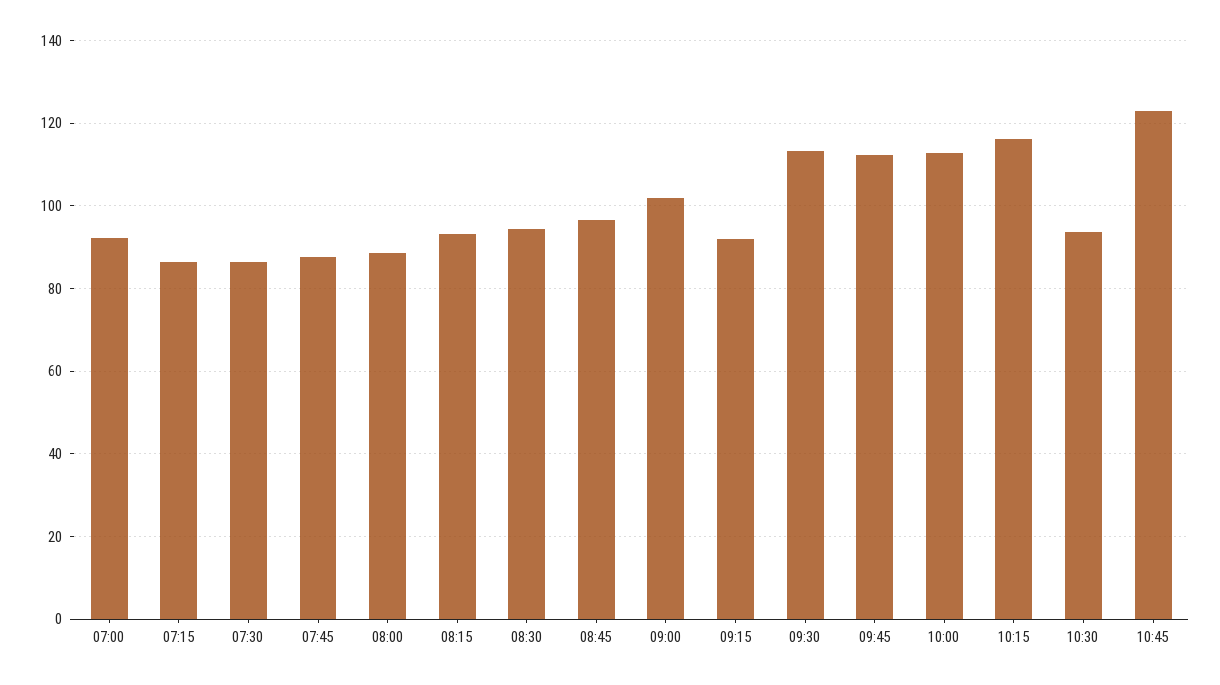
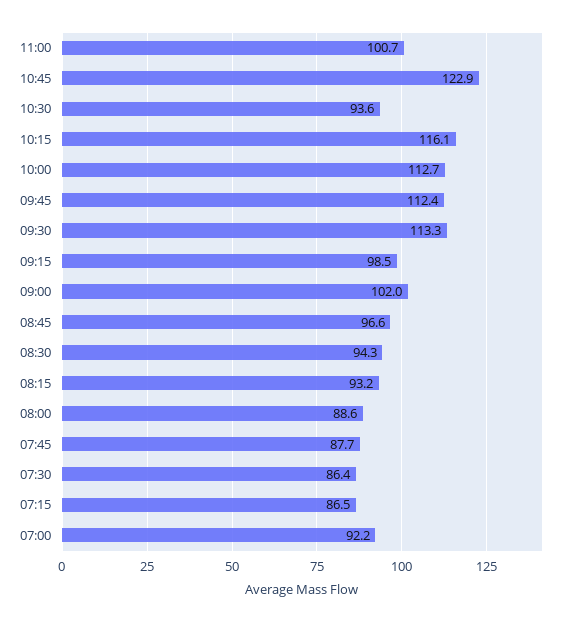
09:15: 92 -> 98.5
11:00: none -> 100.7

